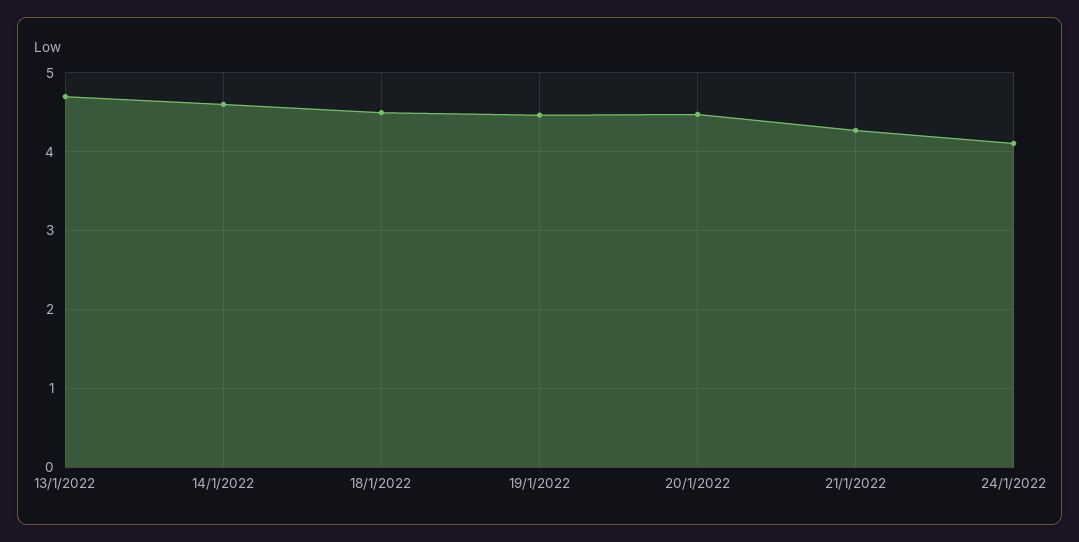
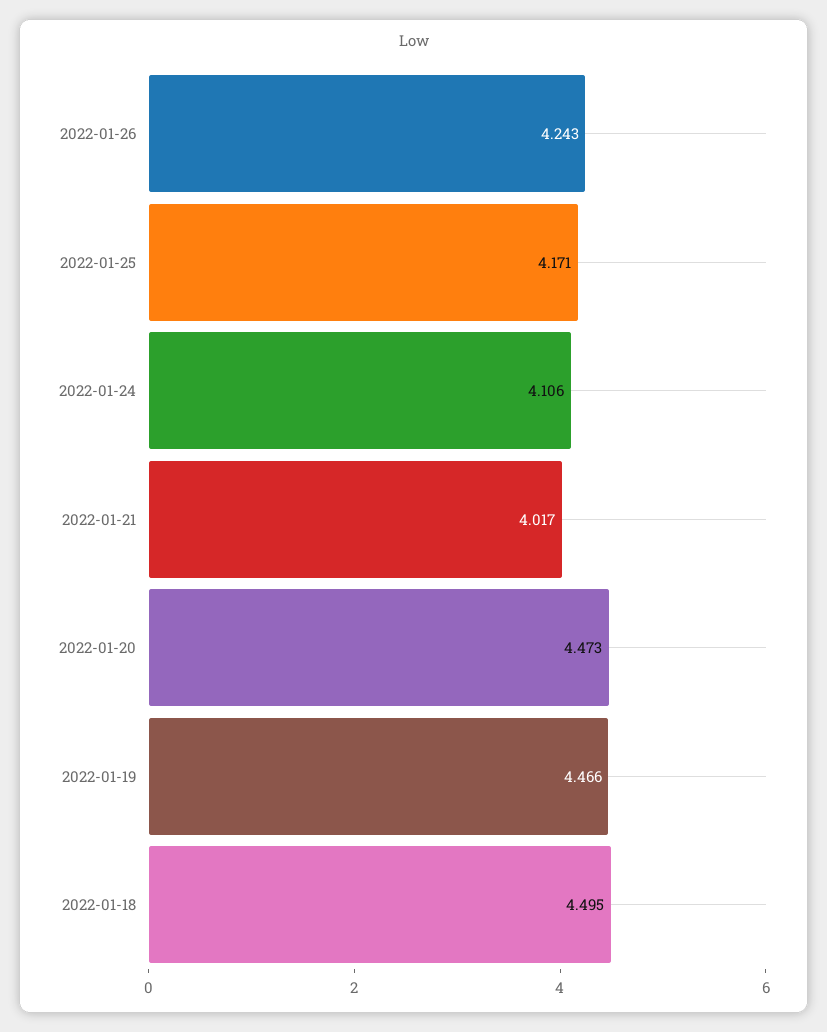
13/1/2022: 4.7 -> none
14/1/2022: 4.6 -> none
21/1/2022: 4.3 -> 4.017
2022-01-26: none -> 4.243
2022-01-25: none -> 4.171

